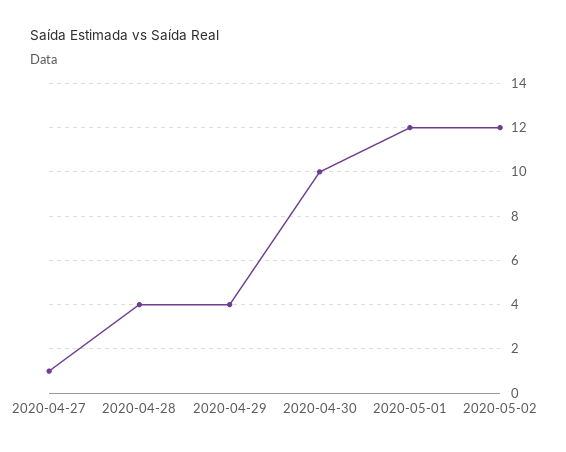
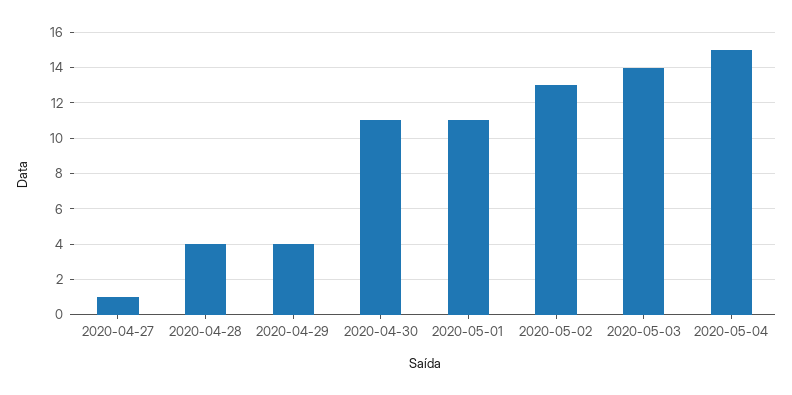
2020-04-30: 10 -> 11
2020-05-01: 12 -> 11
2020-05-02: 12 -> 13
2020-05-03: none -> 14
2020-05-04: none -> 15

